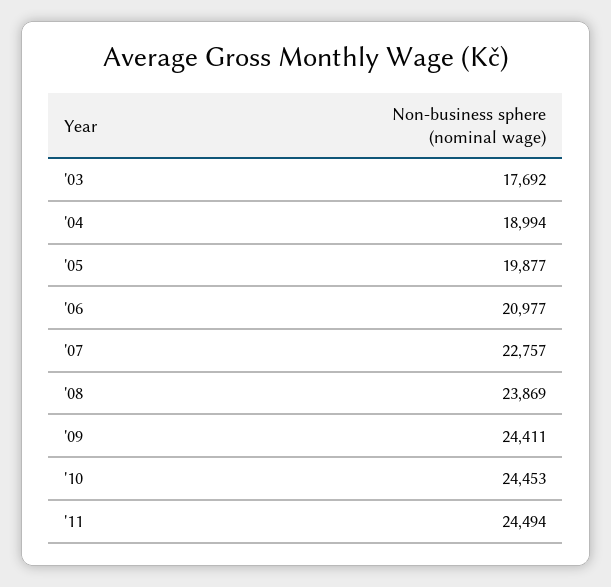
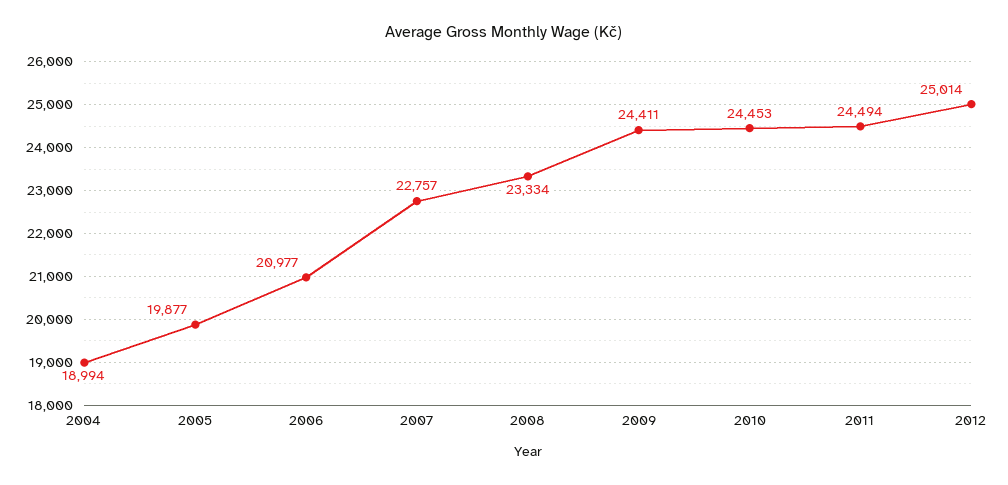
'03: 17692 -> none
'08: 23869 -> 23334
2012: none -> 25014

